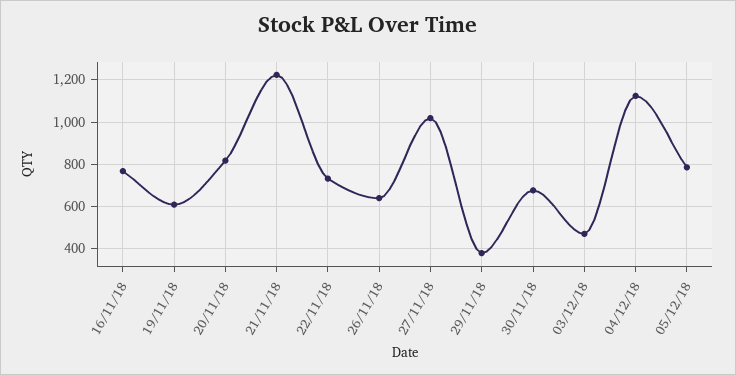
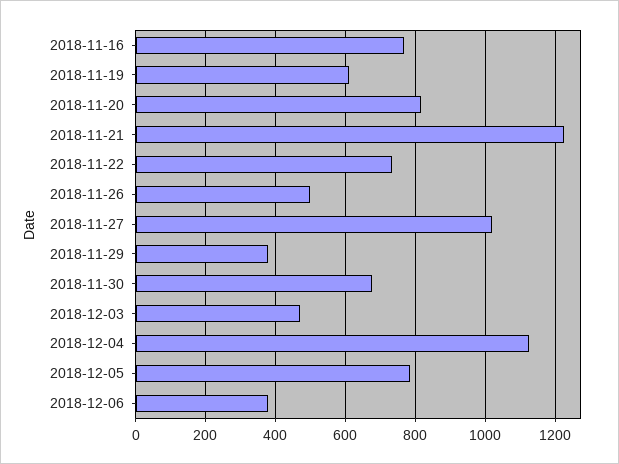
26/11/18: 650 -> 500
2018-12-06: none -> 380

